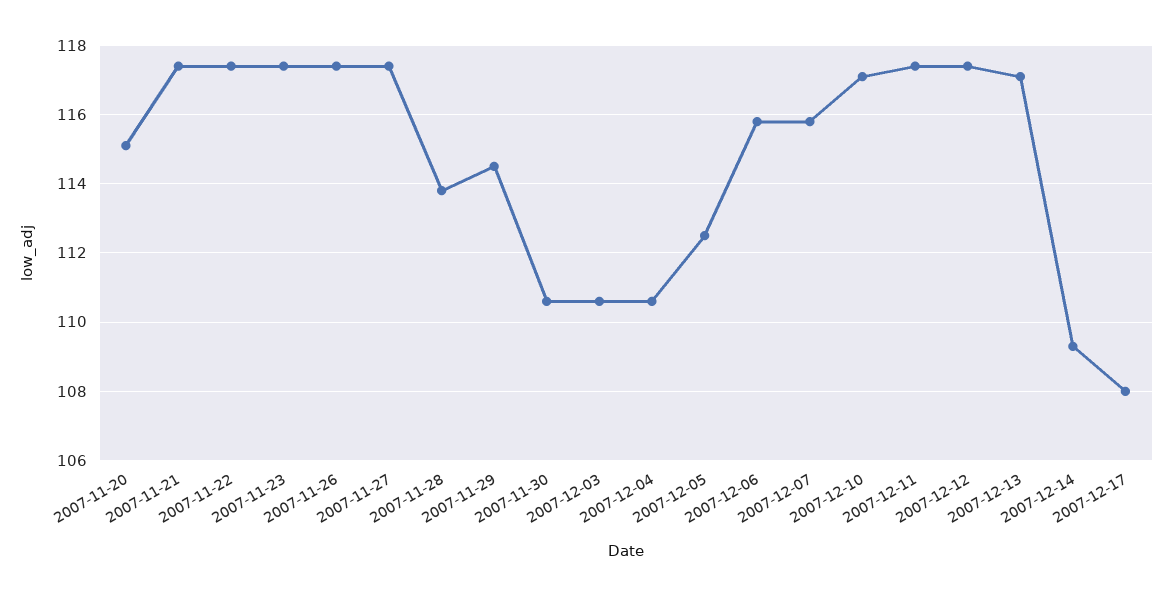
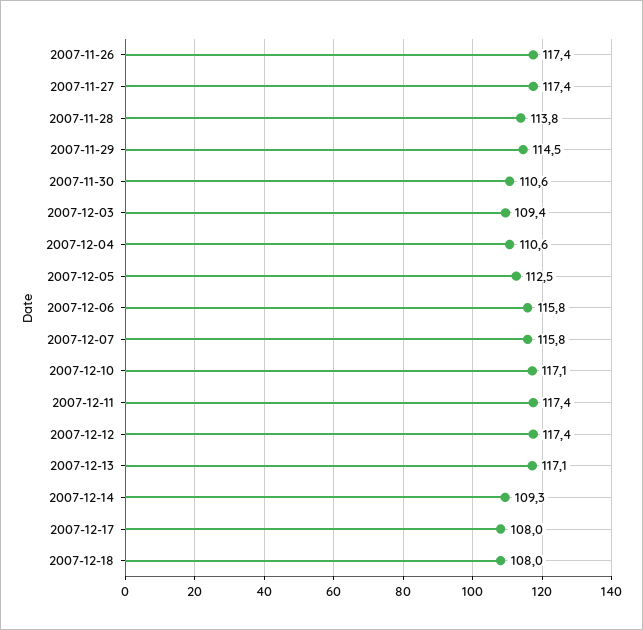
2007-11-20: 115 -> none
2007-11-21: 117.5 -> none
2007-11-22: 117.5 -> none
2007-11-23: 117.5 -> none
2007-12-03: 110.5 -> 109.4
2007-12-18: none -> 108

